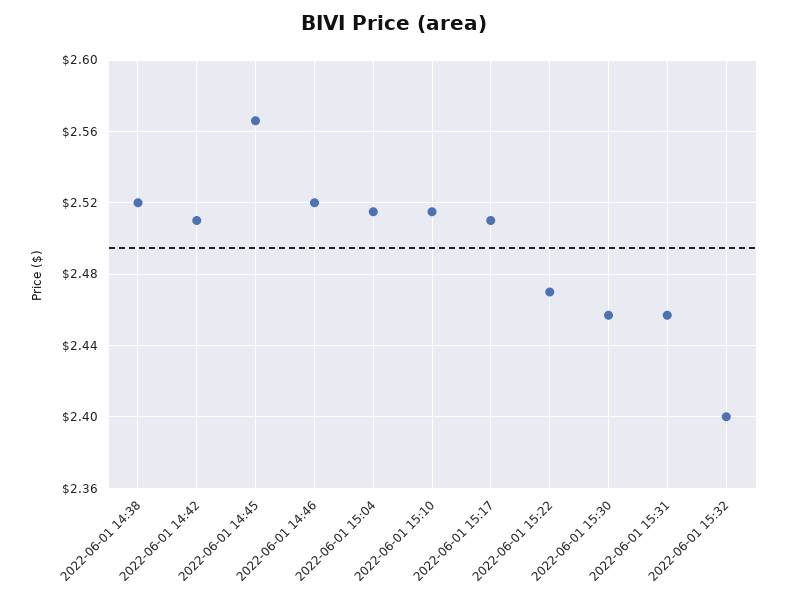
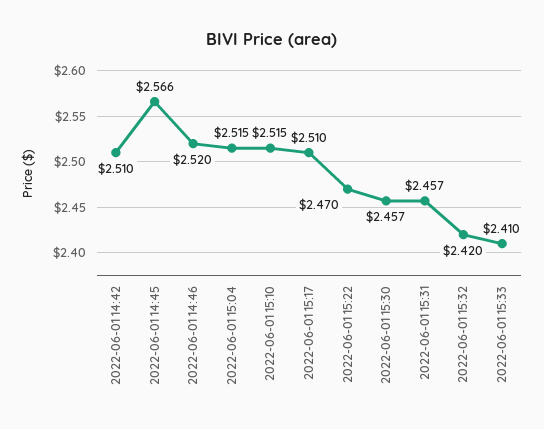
2022-06-01 14:38: 2.52 -> none
2022-06-01 15:32: 2.4 -> 2.42
2022-06-01 15:33: none -> 2.41

